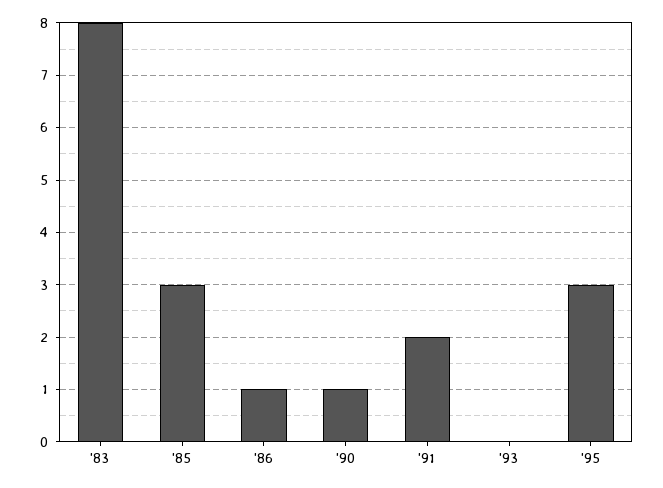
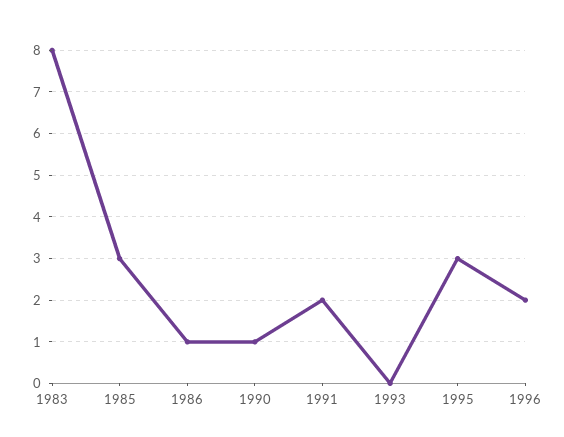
1996: none -> 2

